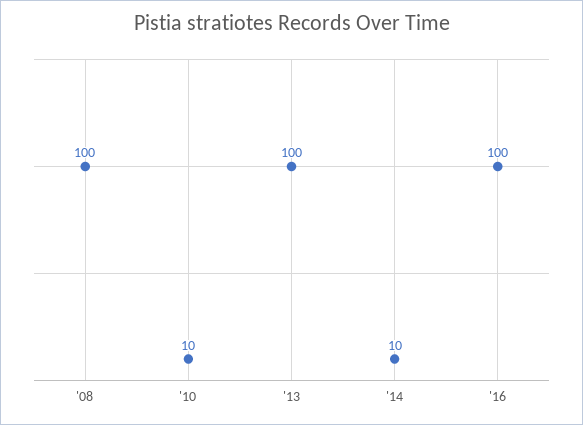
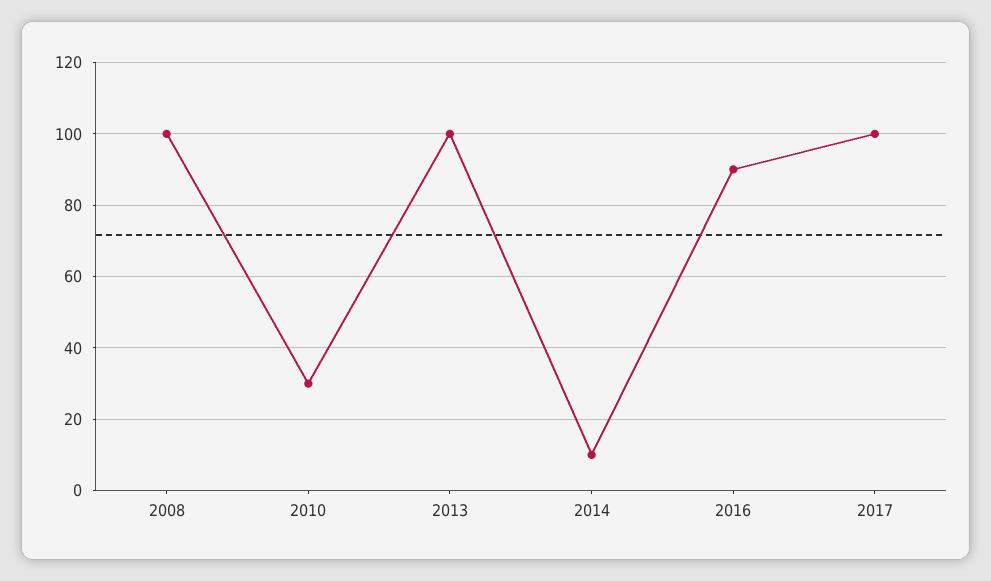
'10: 10 -> 30
'16: 100 -> 90
2017: none -> 100

